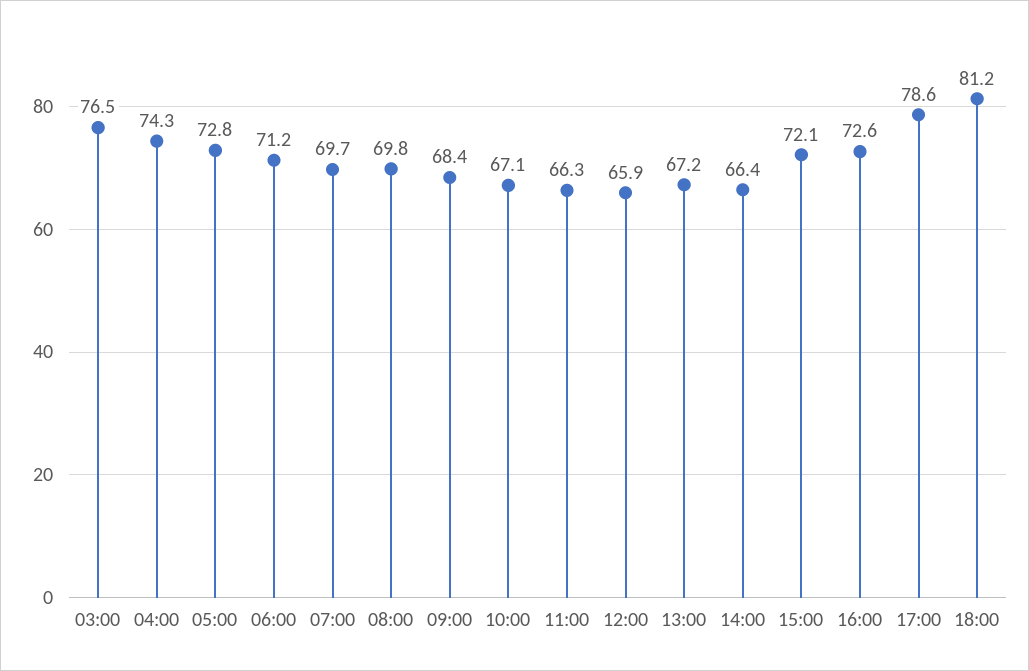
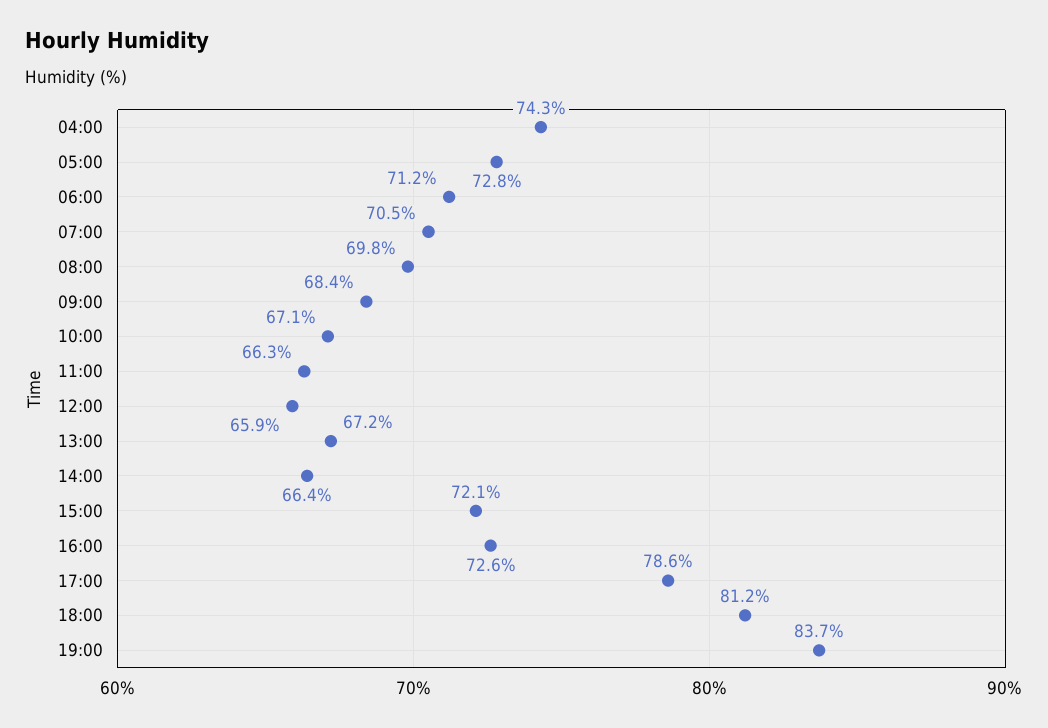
03:00: 76.5 -> none
07:00: 69.7 -> 70.5
19:00: none -> 83.7

